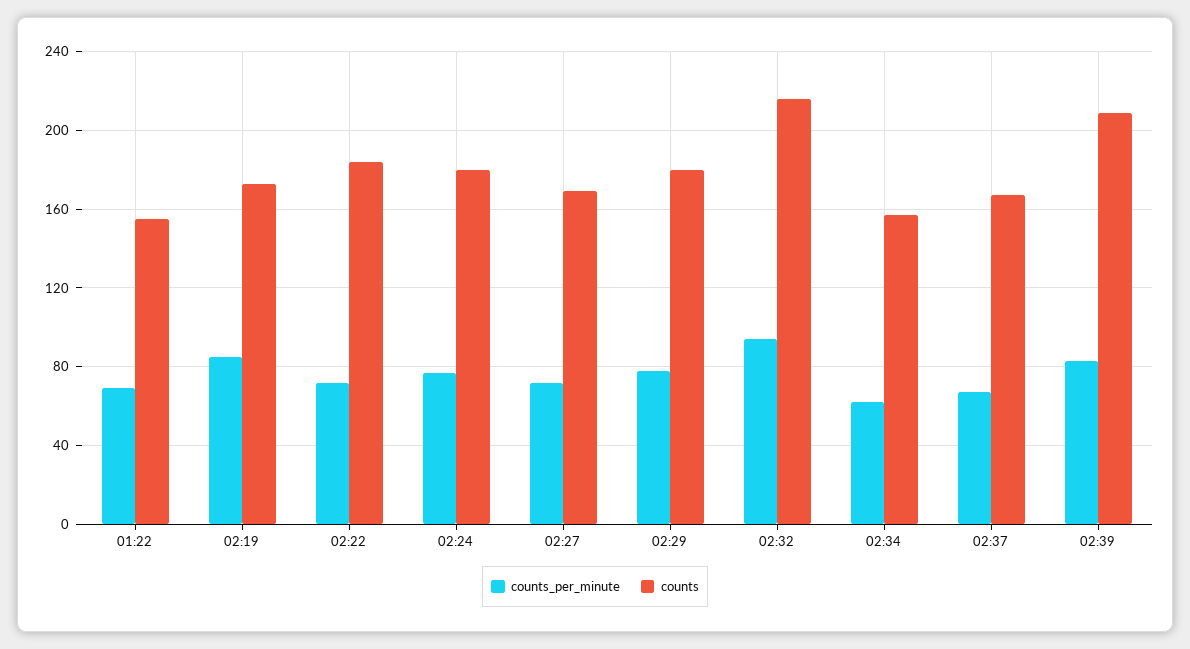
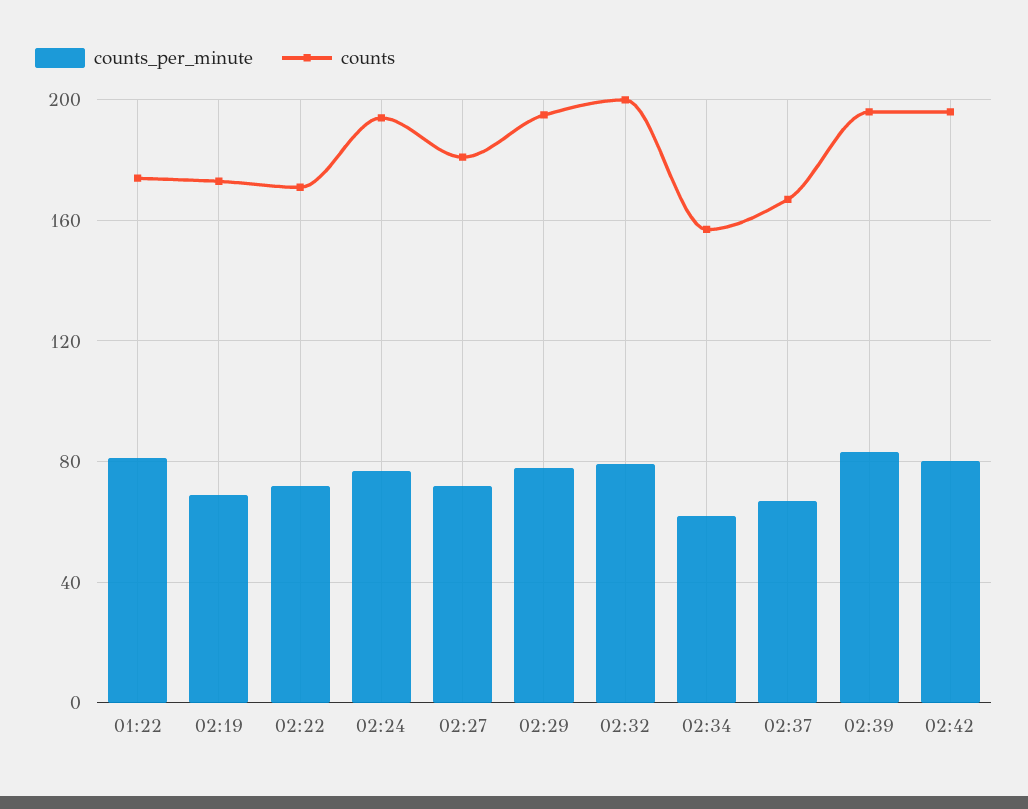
counts_per_minute, 01:22: 70 -> 80
counts, 01:22: 155 -> 175
counts_per_minute, 02:19: 85 -> 70
counts, 02:22: 185 -> 170
counts, 02:24: 180 -> 195
counts, 02:27: 170 -> 180
counts, 02:29: 180 -> 195
counts_per_minute, 02:32: 95 -> 80
counts, 02:32: 215 -> 200
counts, 02:39: 210 -> 195
counts_per_minute, 02:42: none -> 80
counts, 02:42: none -> 195

